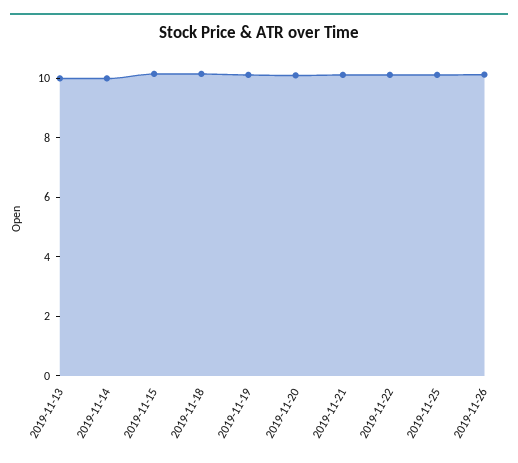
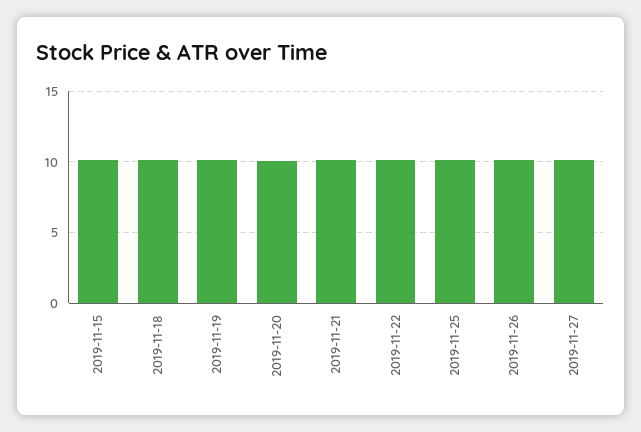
2019-11-13: 10 -> none
2019-11-14: 10 -> none
2019-11-27: none -> 10

